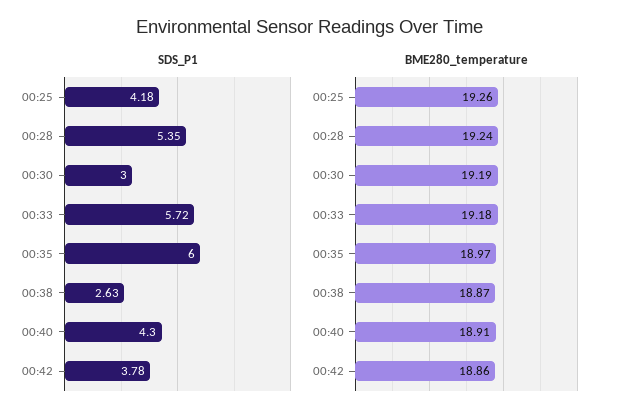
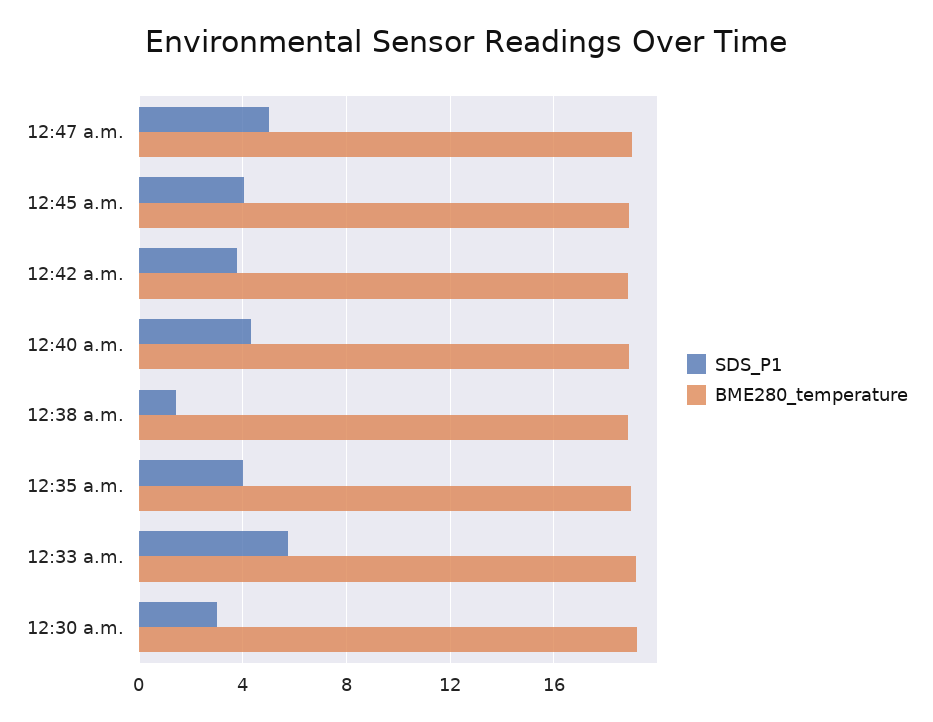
SDS_P1, 00:25: 4.18 -> none
SDS_P1, 00:28: 5.35 -> none
SDS_P1, 00:35: 6 -> 4
SDS_P1, 00:38: 2.63 -> 1.5
BME280_temperature, 00:25: 19.26 -> none
BME280_temperature, 00:28: 19.24 -> none
SDS_P1, 12:47 a.m.: none -> 5
BME280_temperature, 12:47 a.m.: none -> 19
SDS_P1, 12:45 a.m.: none -> 4
BME280_temperature, 12:45 a.m.: none -> 19

